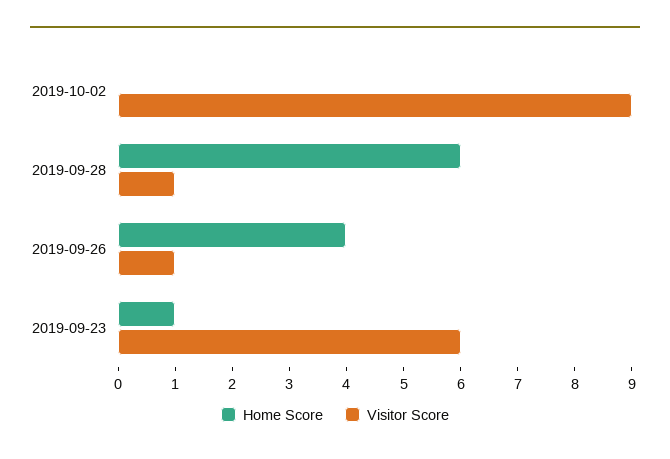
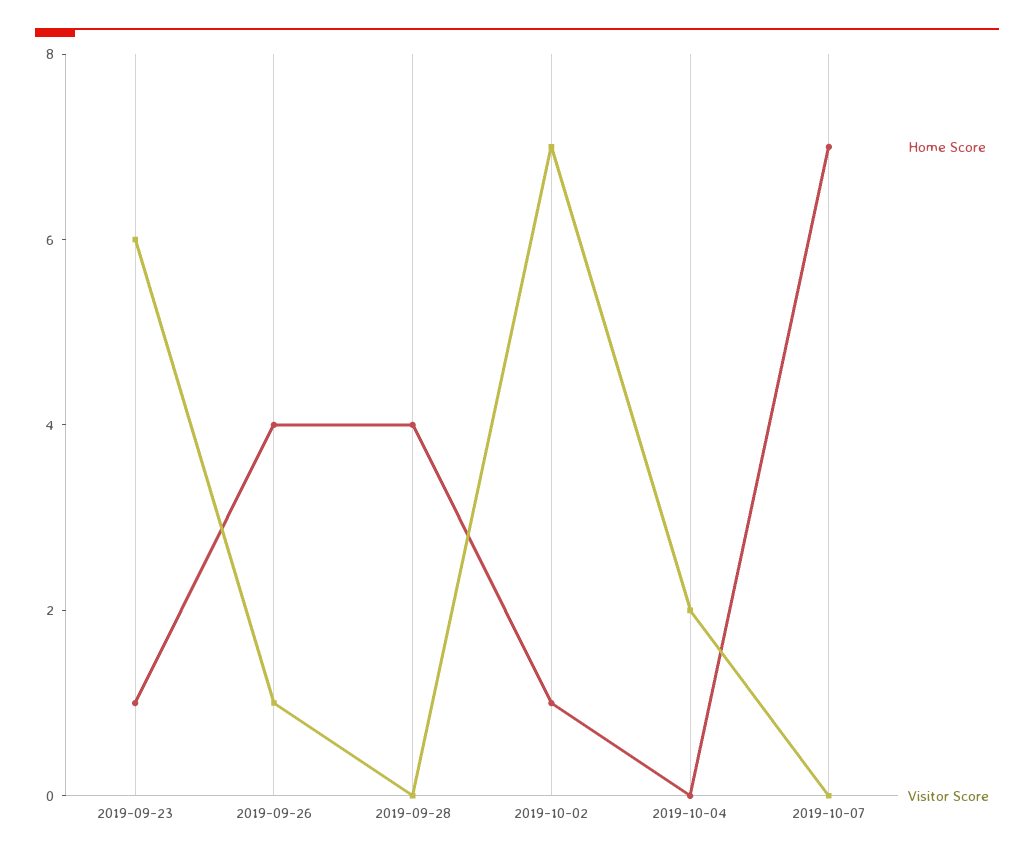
Home Score, 2019-10-02: 0 -> 1
Visitor Score, 2019-10-02: 9 -> 7
Home Score, 2019-09-28: 6 -> 4
Visitor Score, 2019-09-28: 1 -> 0
Home Score, 2019-10-04: none -> 0
Visitor Score, 2019-10-04: none -> 2
Home Score, 2019-10-07: none -> 7
Visitor Score, 2019-10-07: none -> 0

